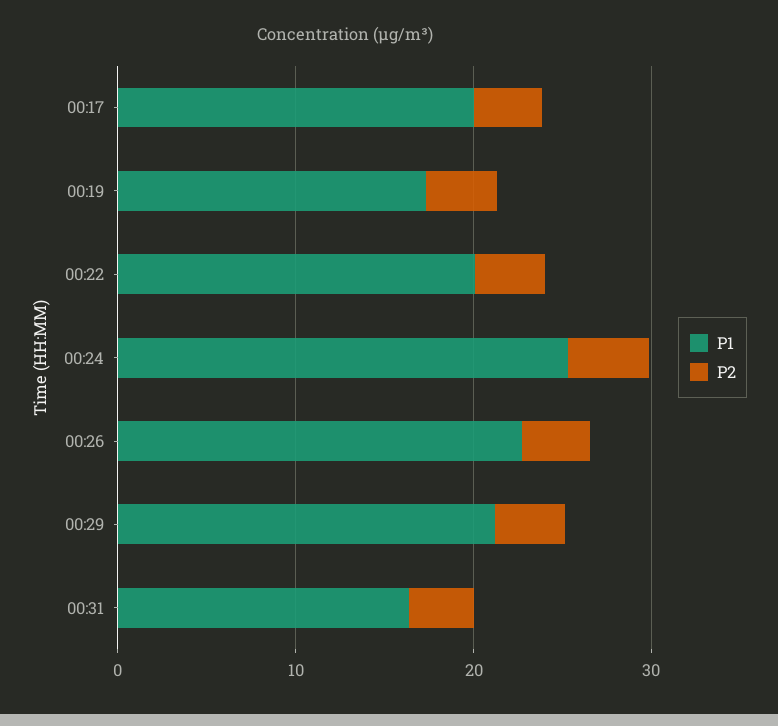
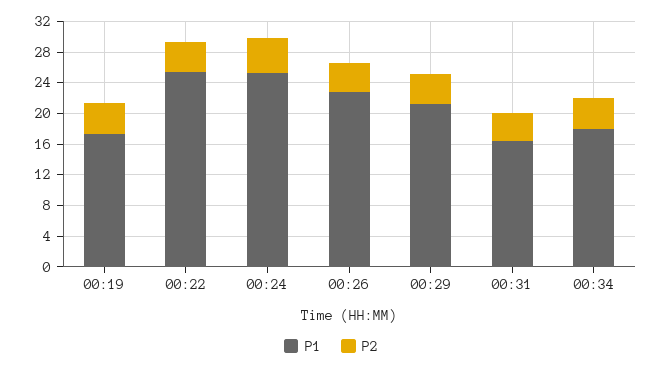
P1, 00:17: 20 -> none
P2, 00:17: 4 -> none
P1, 00:22: 20 -> 26
P1, 00:34: none -> 18
P2, 00:34: none -> 4

